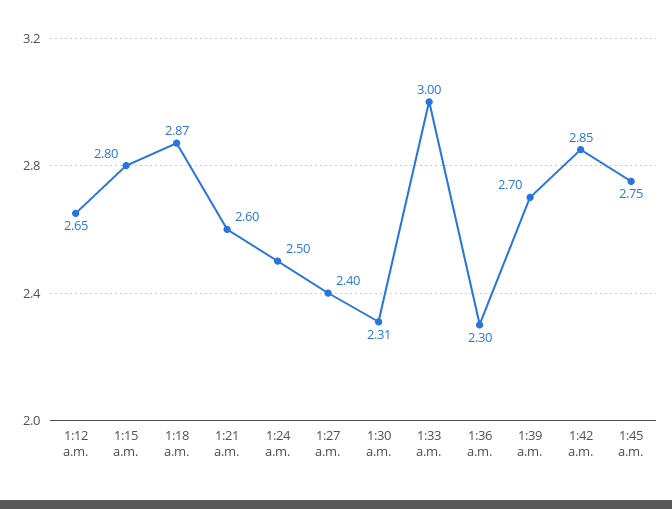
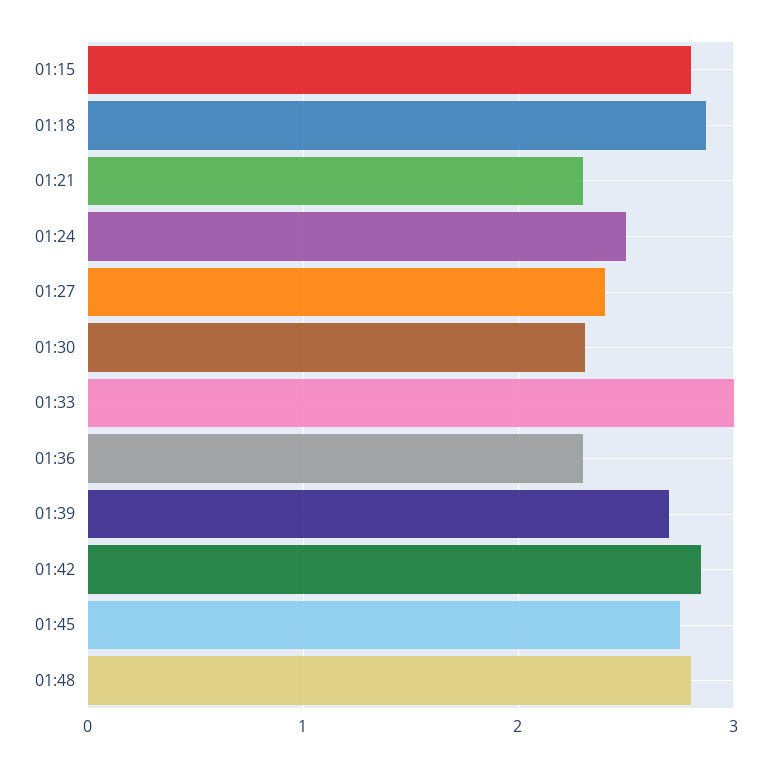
1:12 a.m.: 2.65 -> none
1:21 a.m.: 2.6 -> 2.3
01:48: none -> 2.8

